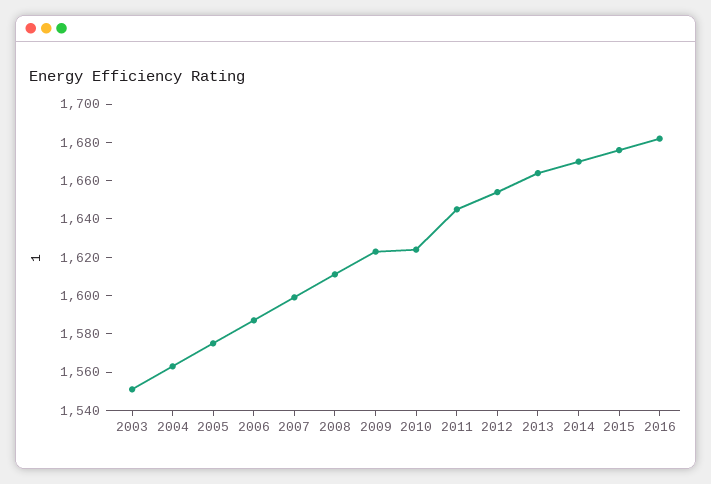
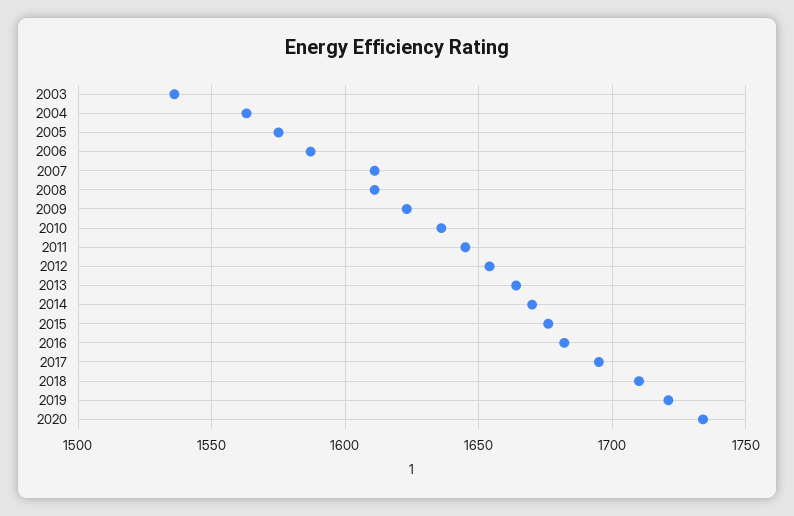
2003: 1550 -> 1535
2007: 1600 -> 1610
2010: 1625 -> 1635
2017: none -> 1695
2018: none -> 1710
2019: none -> 1720
2020: none -> 1735

